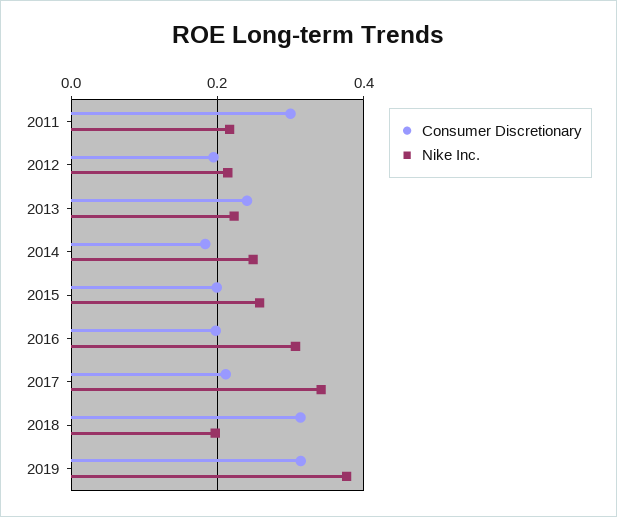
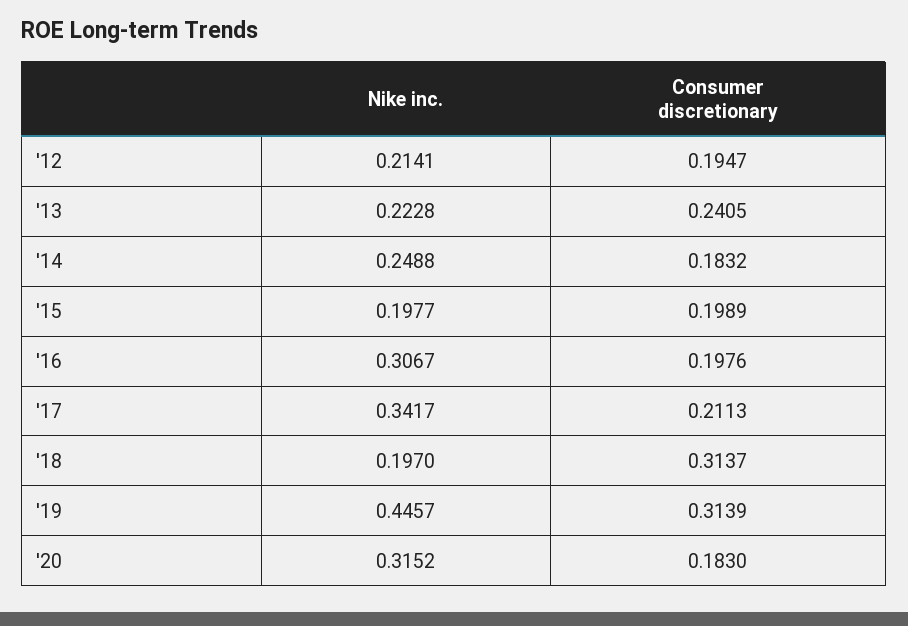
Consumer Discretionary, 2011: 0.3 -> none
Nike Inc., 2011: 0.22 -> none
Nike Inc., 2015: 0.26 -> 0.1977
Nike Inc., 2019: 0.38 -> 0.4457
Nike Inc., '20: none -> 0.3152
Consumer Discretionary, '20: none -> 0.183

